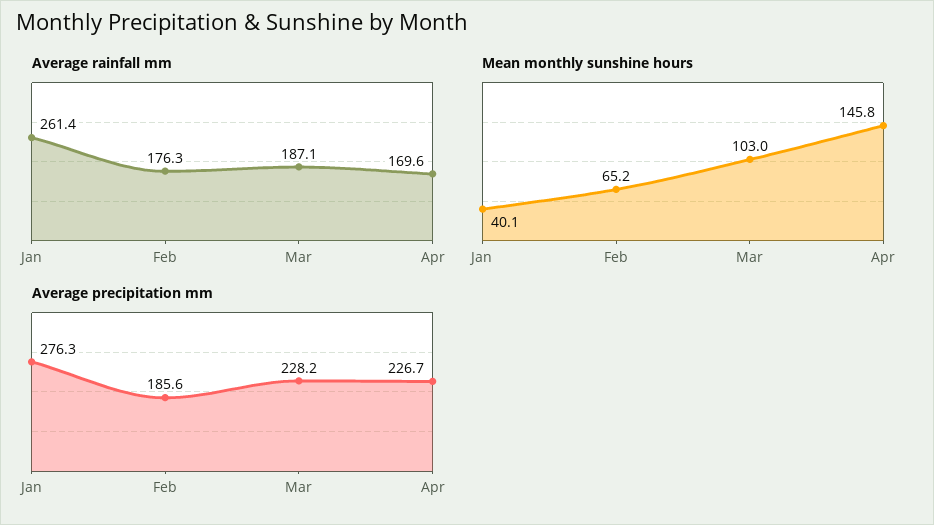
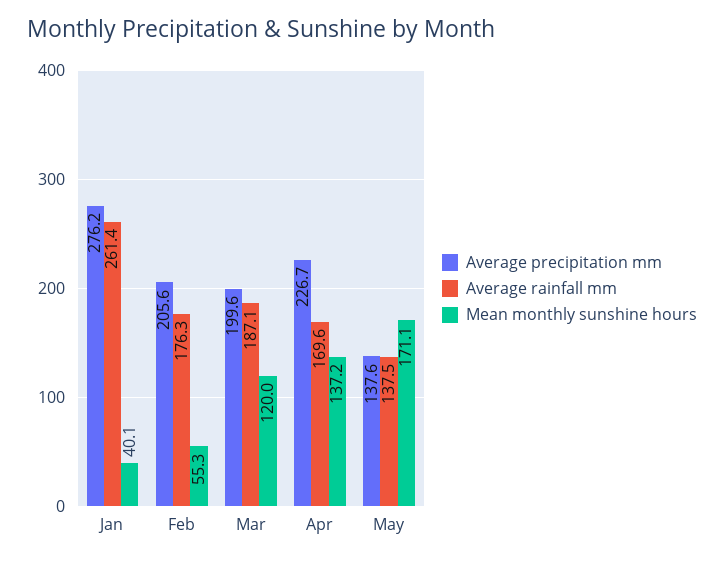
Mean monthly sunshine hours, Feb: 65.2 -> 55.3
Mean monthly sunshine hours, Mar: 103 -> 120
Mean monthly sunshine hours, Apr: 145.8 -> 137.2
Average precipitation mm, Jan: 276.3 -> 276.2
Average precipitation mm, Feb: 185.6 -> 205.6
Average precipitation mm, Mar: 228.2 -> 199.6
Average precipitation mm, May: none -> 137.6
Average rainfall mm, May: none -> 137.5
Mean monthly sunshine hours, May: none -> 171.1

